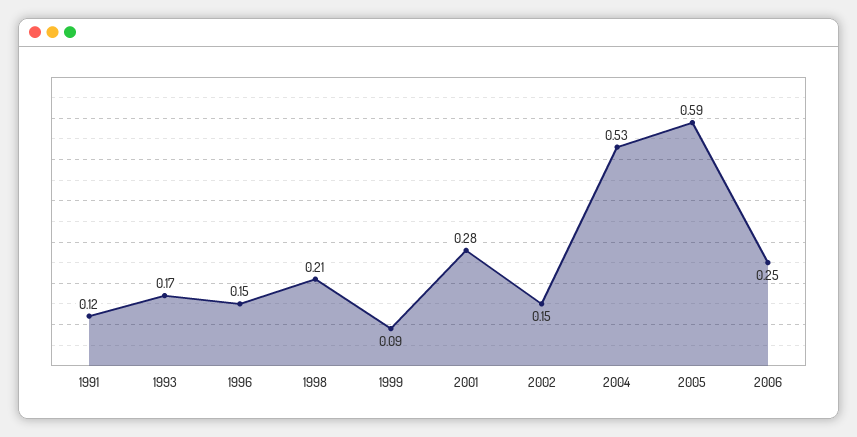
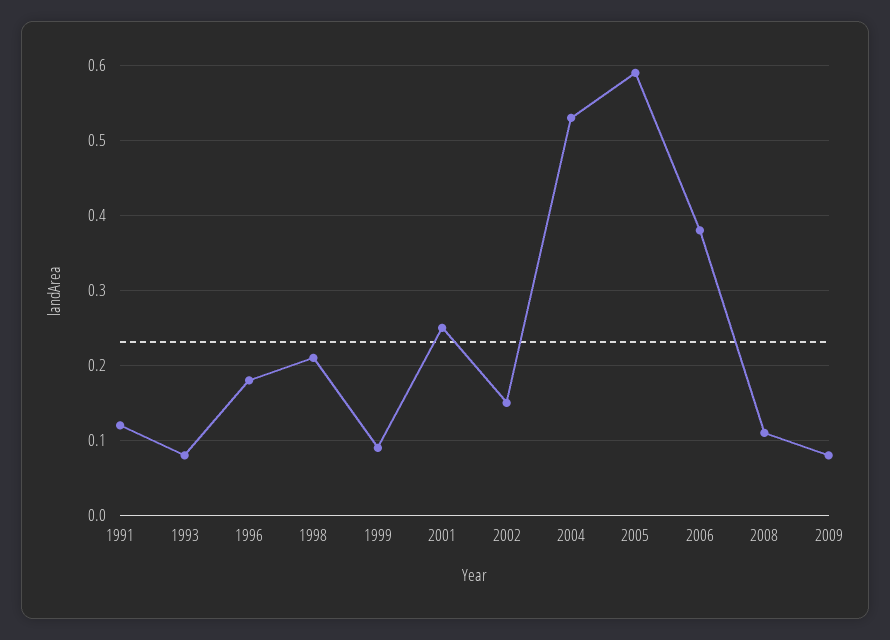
1993: 0.17 -> 0.08
1996: 0.15 -> 0.18
2001: 0.28 -> 0.25
2006: 0.25 -> 0.38
2008: none -> 0.11
2009: none -> 0.08

